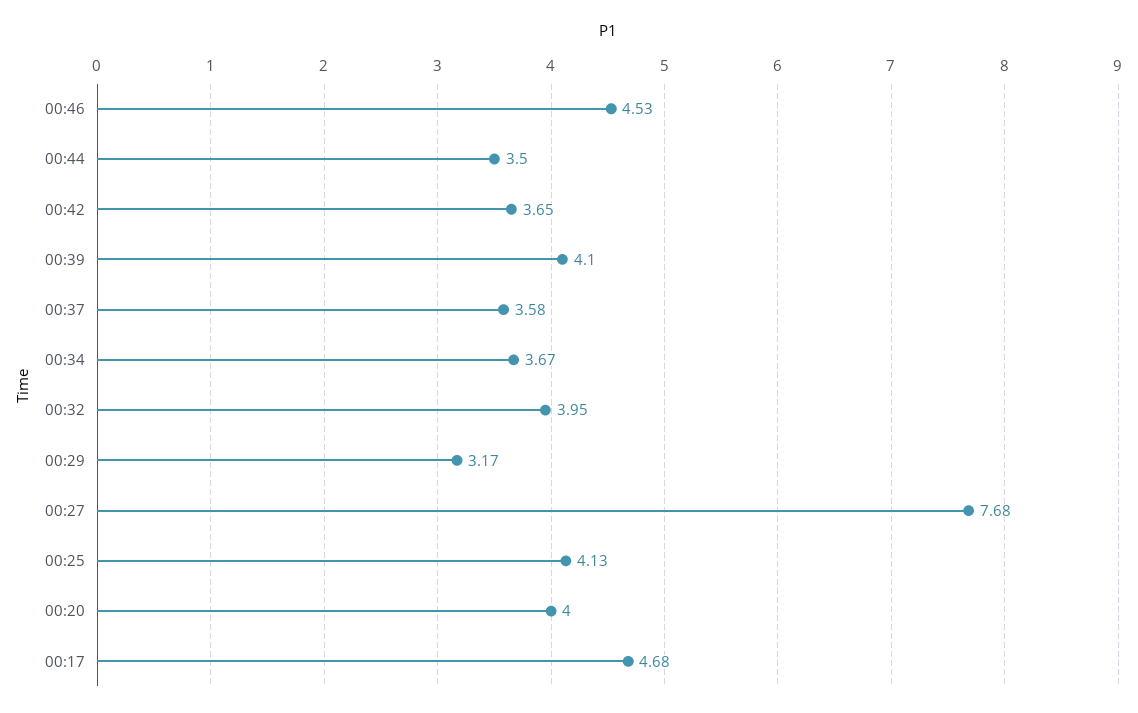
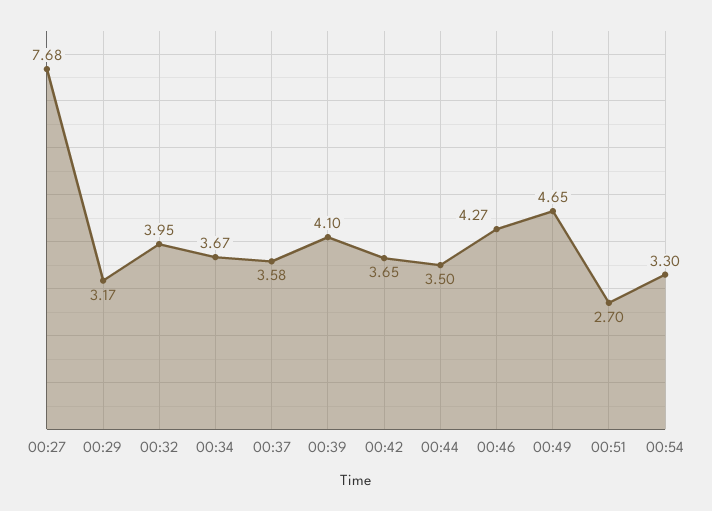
00:46: 4.53 -> 4.27
00:25: 4.13 -> none
00:20: 4 -> none
00:17: 4.68 -> none
00:49: none -> 4.65
00:51: none -> 2.7
00:54: none -> 3.3

